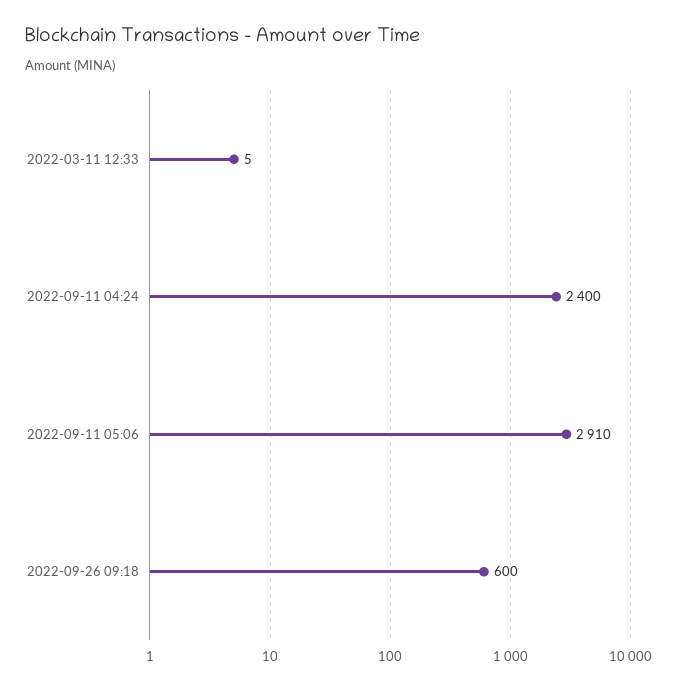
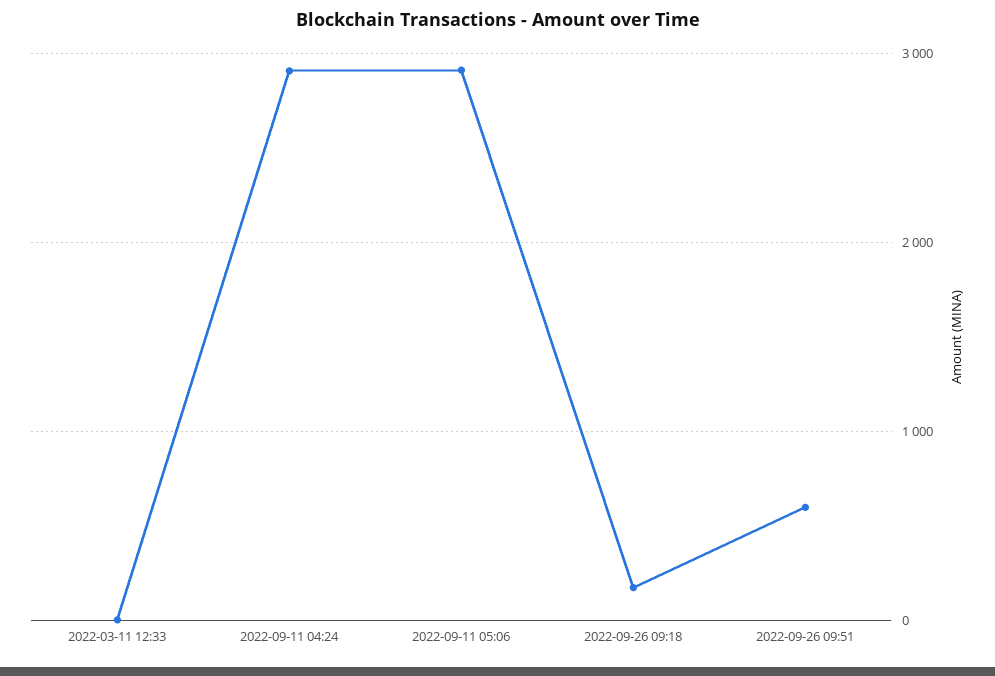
2022-09-11 04:24: 2400 -> 2900
2022-09-26 09:18: 600 -> 200
2022-09-26 09:51: none -> 600

